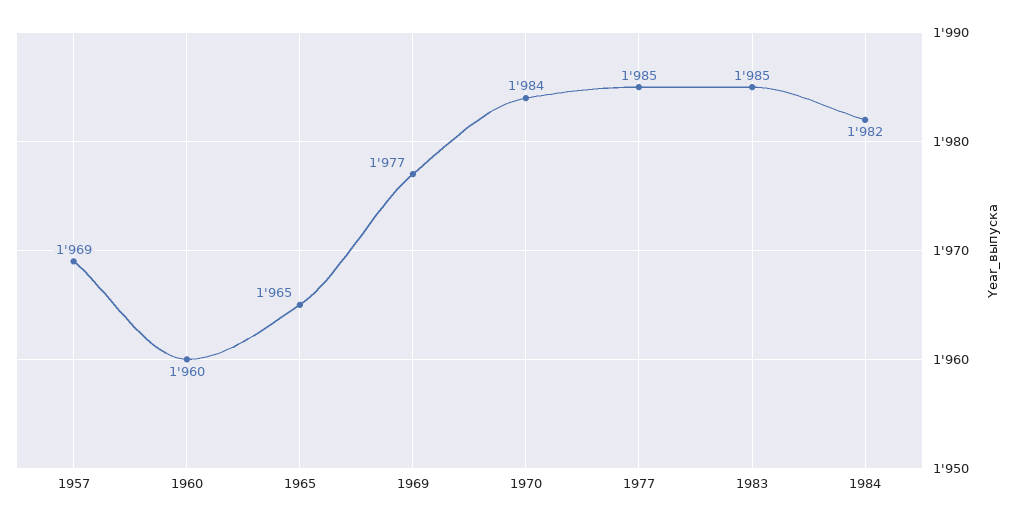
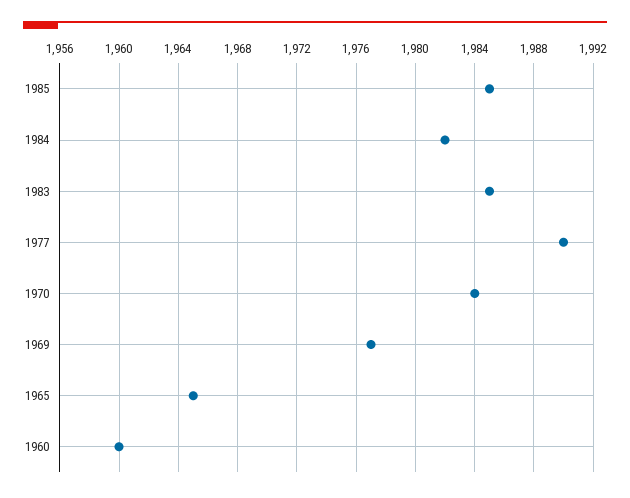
1957: 1969 -> none
1977: 1985 -> 1990
1985: none -> 1985

